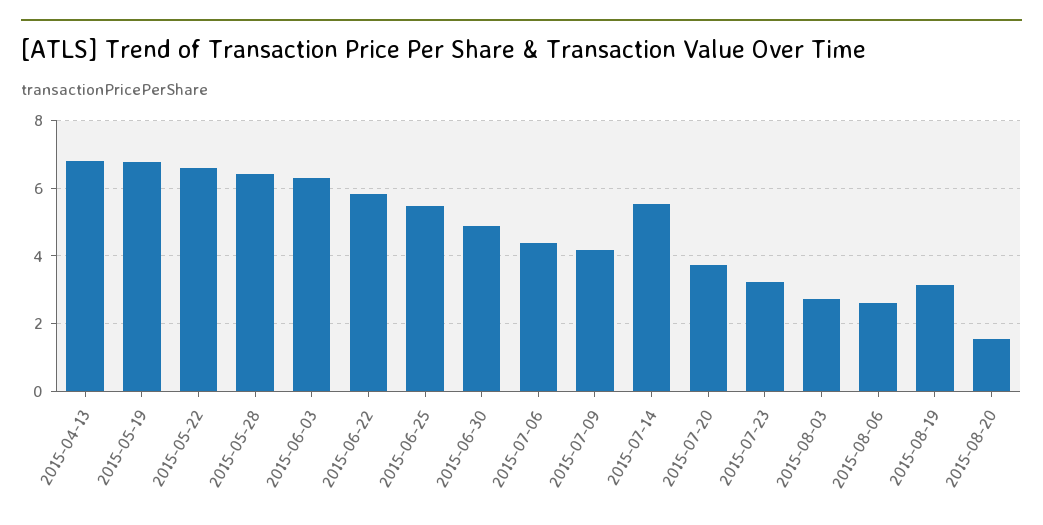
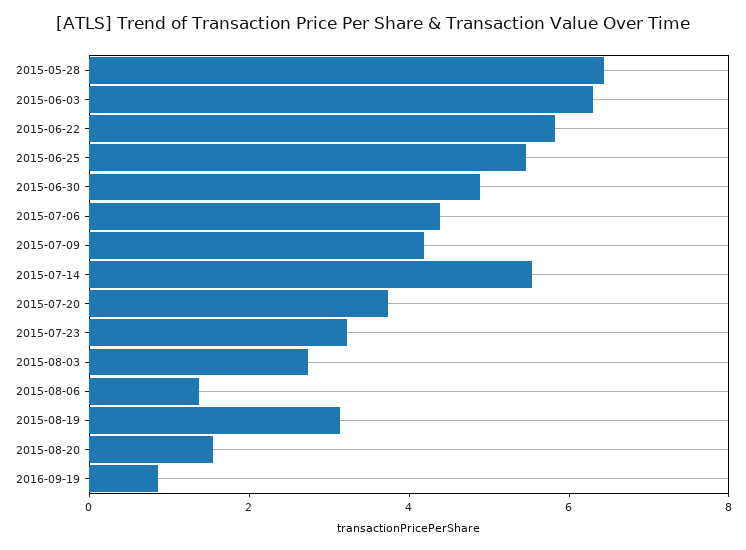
2015-04-13: 6.8 -> none
2015-05-19: 6.8 -> none
2015-05-22: 6.6 -> none
2015-08-06: 2.6 -> 1.5
2016-09-19: none -> 1

